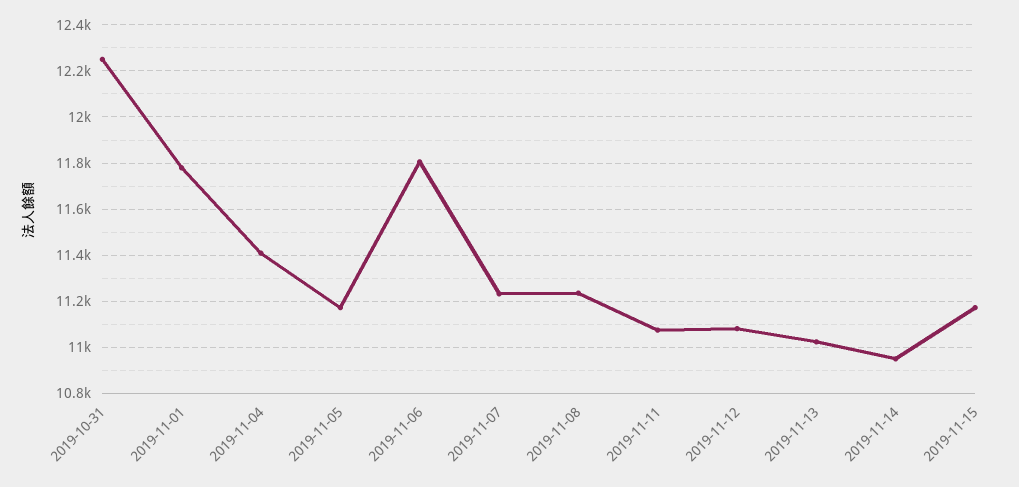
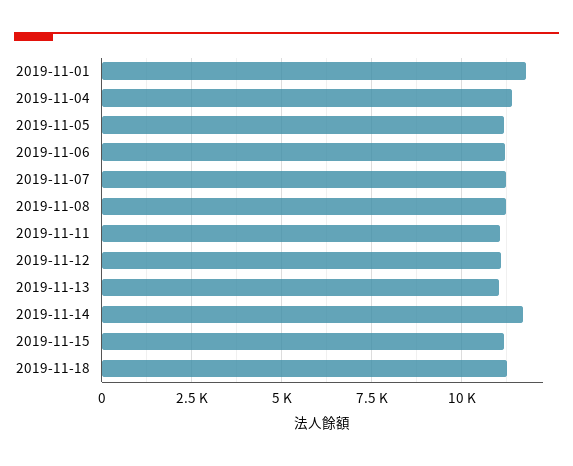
2019-10-31: 12250 -> none
2019-11-06: 11800 -> 11250
2019-11-14: 10950 -> 11750
2019-11-18: none -> 11250

